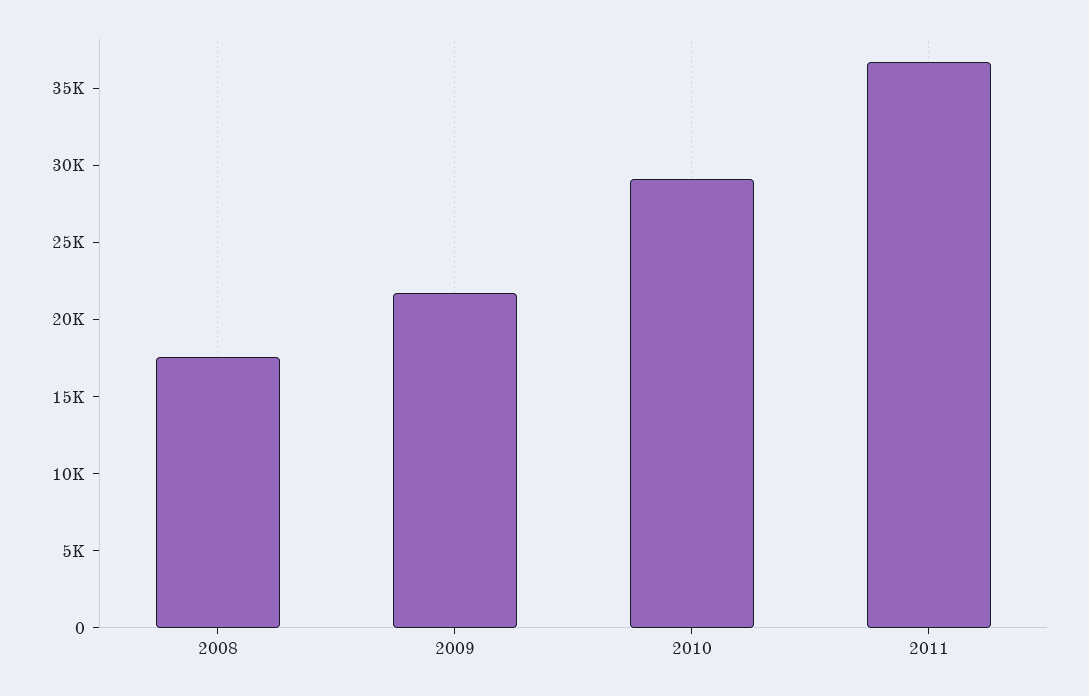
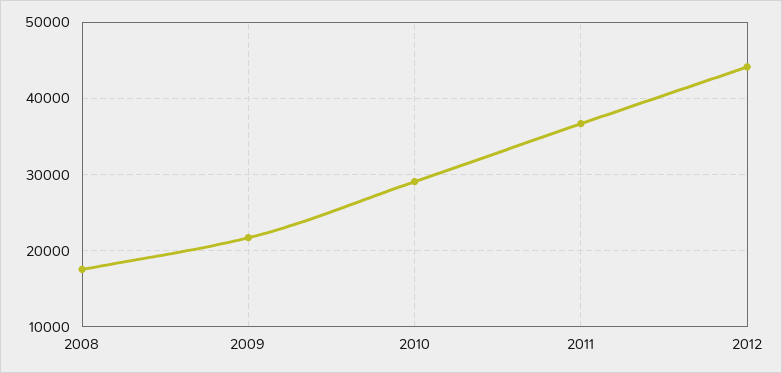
2012: none -> 44000

